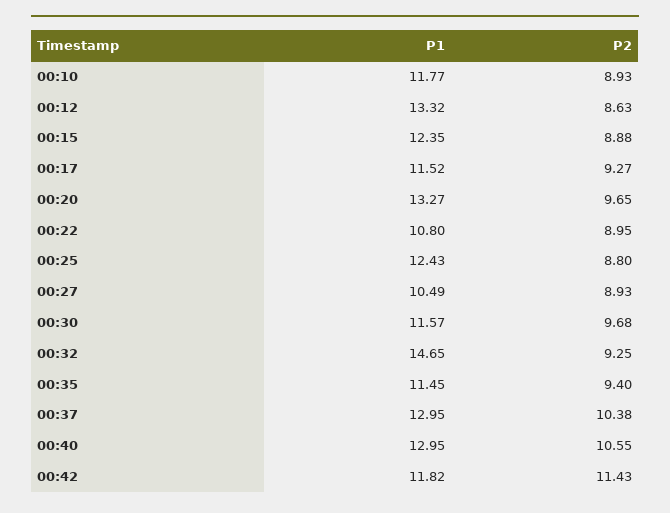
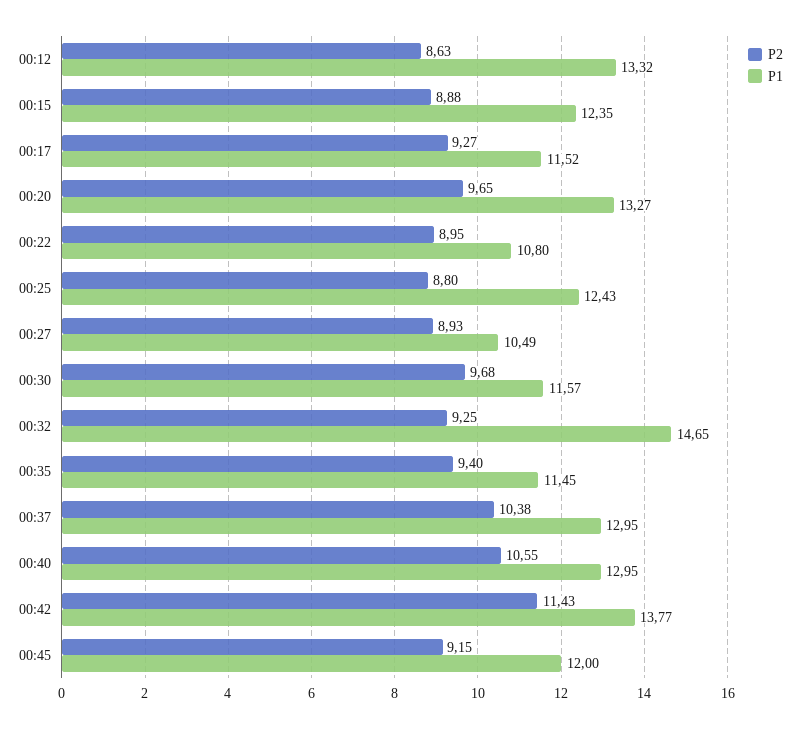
P1, 00:10: 11.77 -> none
P2, 00:10: 8.93 -> none
P1, 00:42: 11.82 -> 13.77
P2, 00:45: none -> 9.15
P1, 00:45: none -> 12

